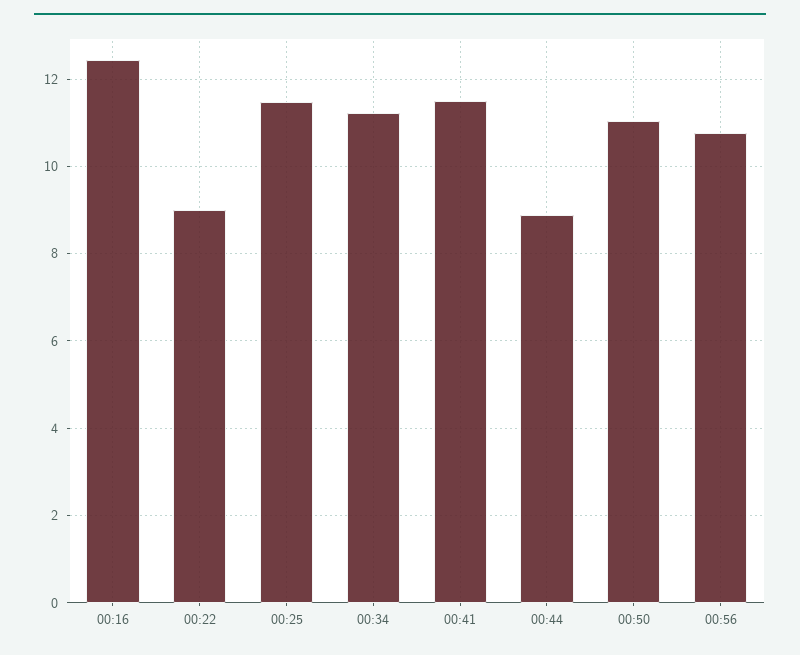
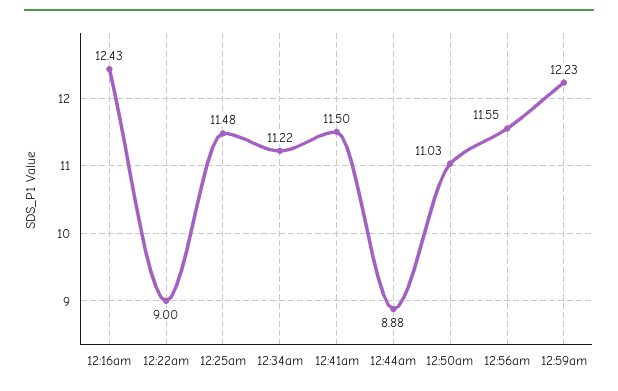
00:56: 10.8 -> 11.55
12:59am: none -> 12.23

